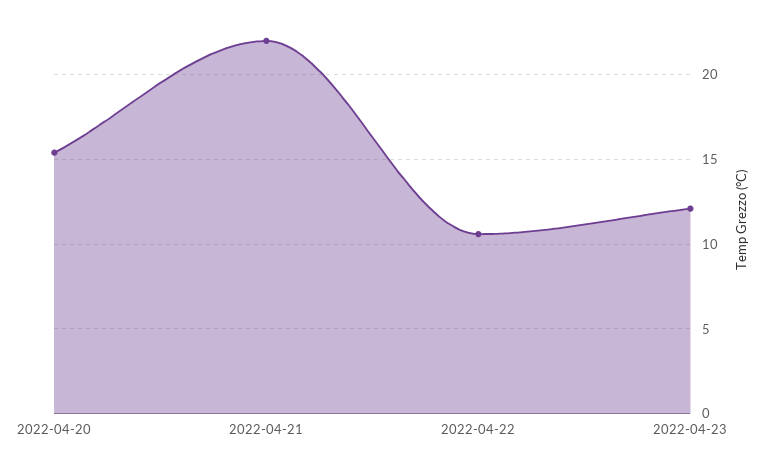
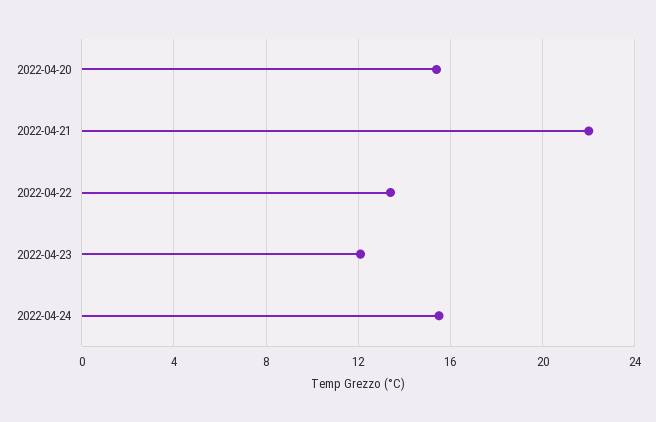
2022-04-22: 10.5 -> 13.5
2022-04-24: none -> 15.5

